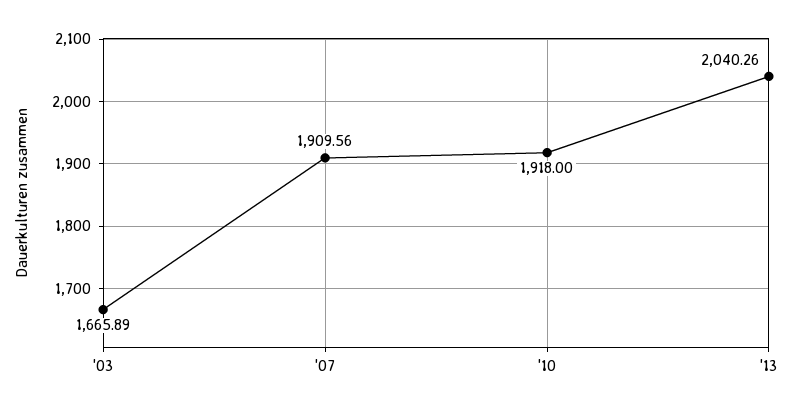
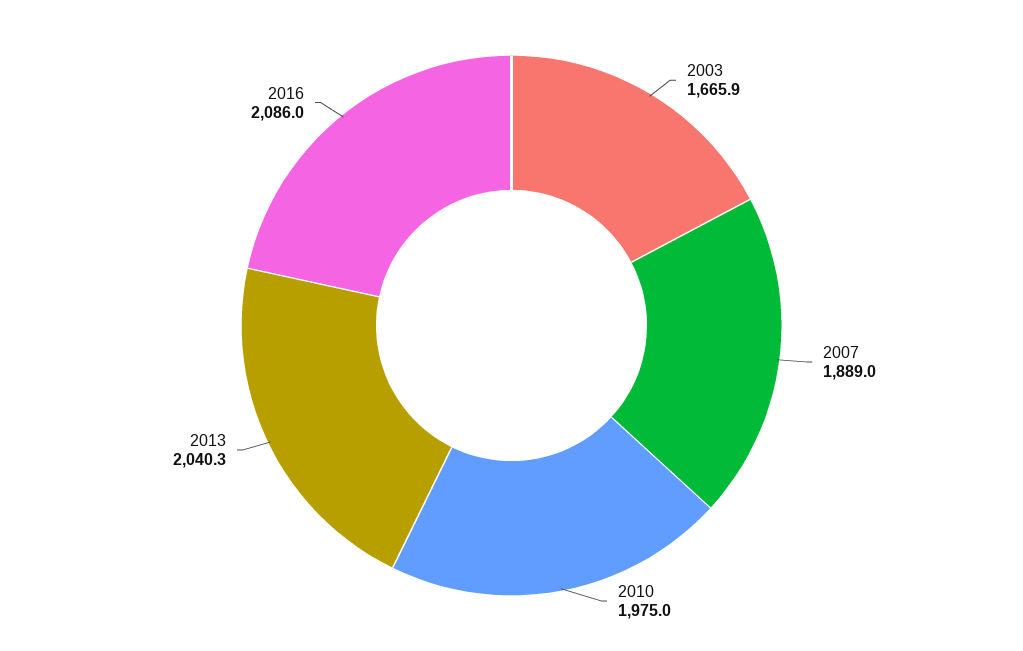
'07: 1909.56 -> 1889
'10: 1918 -> 1975
2016: none -> 2086

